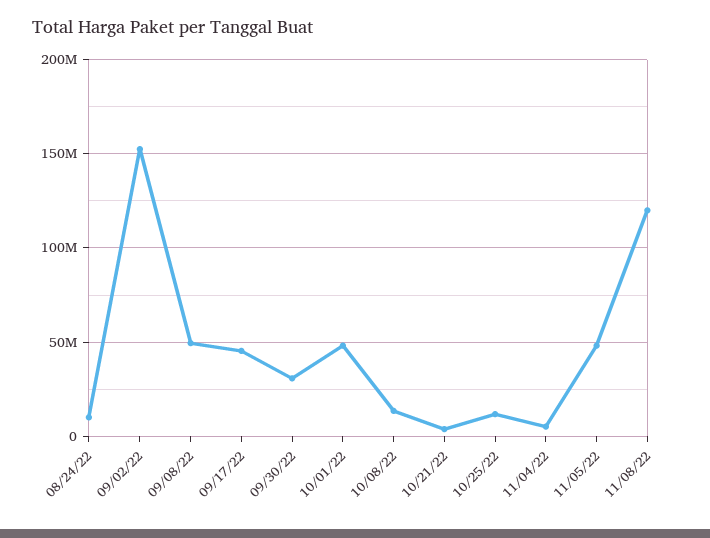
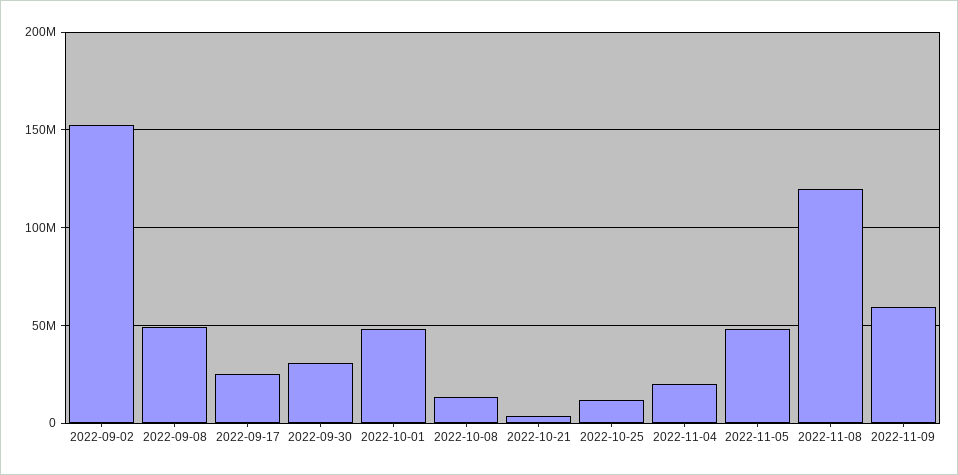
08/24/22: 10000000 -> none
09/17/22: 45000000 -> 25000000
11/04/22: 5000000 -> 20000000
2022-11-09: none -> 60000000

